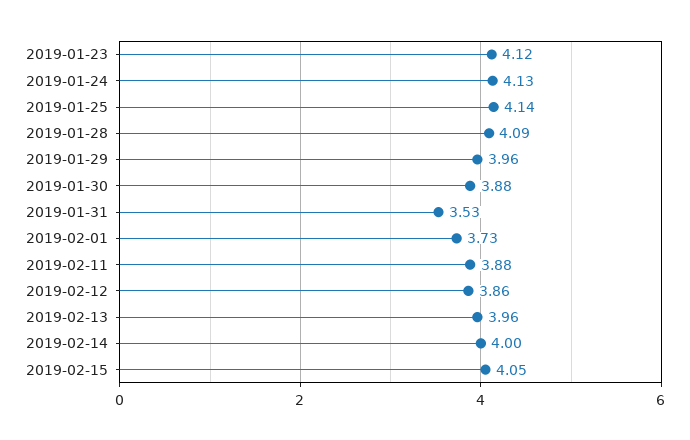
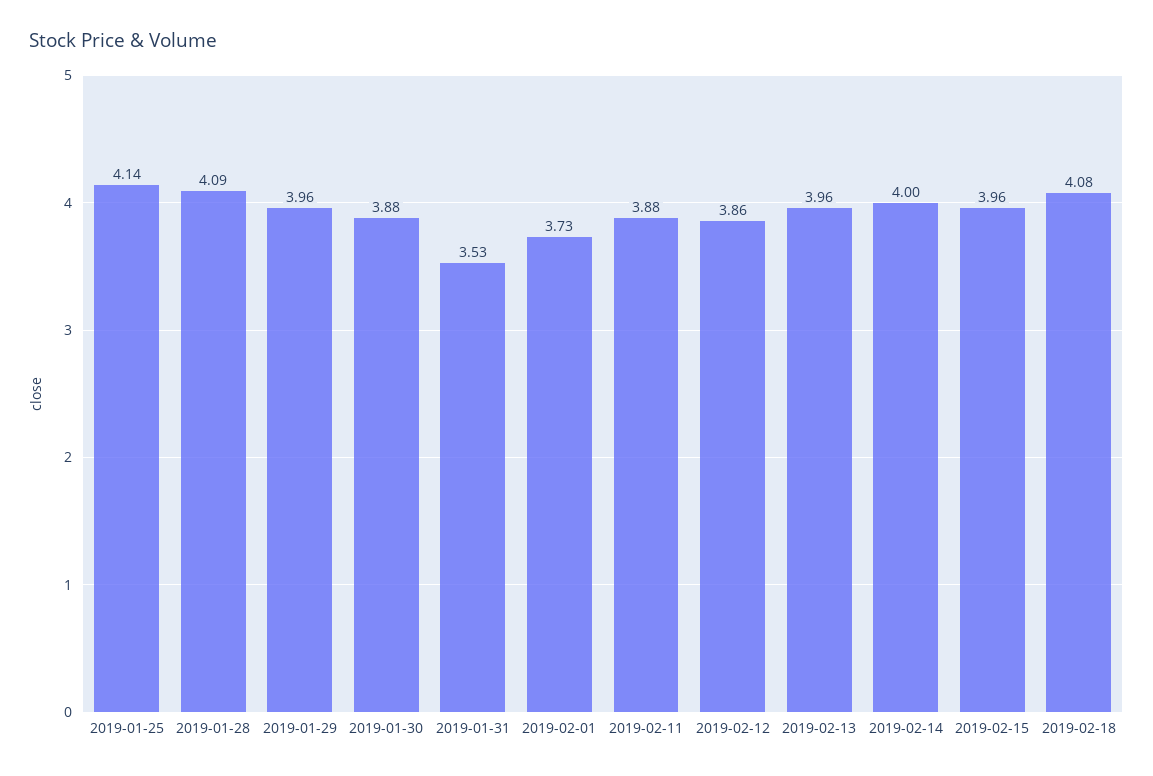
2019-01-23: 4.12 -> none
2019-01-24: 4.13 -> none
2019-02-15: 4.05 -> 3.96
2019-02-18: none -> 4.08

